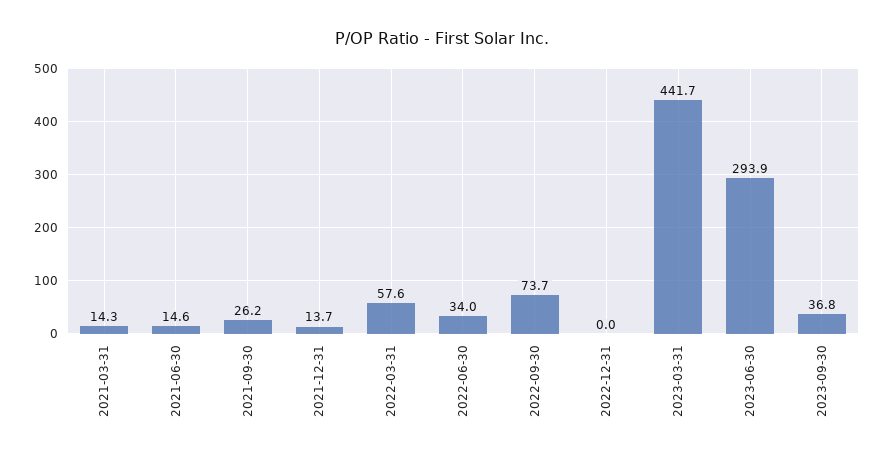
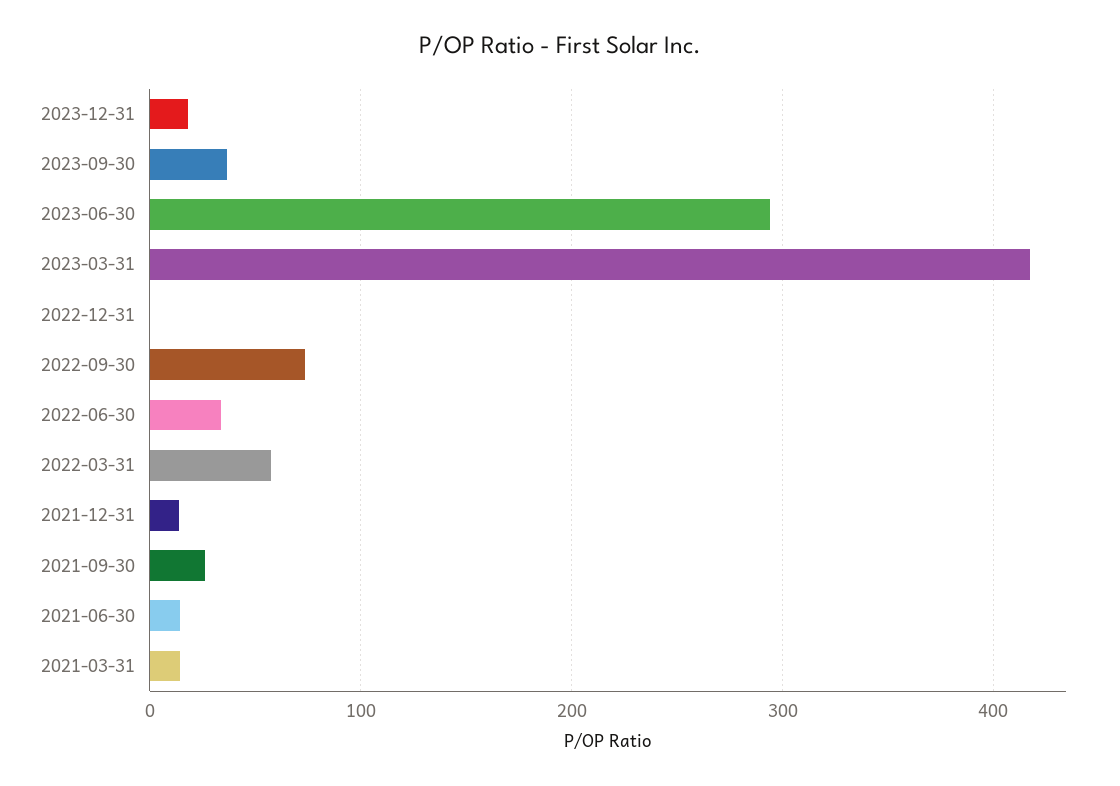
2023-03-31: 441.7 -> 420
2023-12-31: none -> 20

